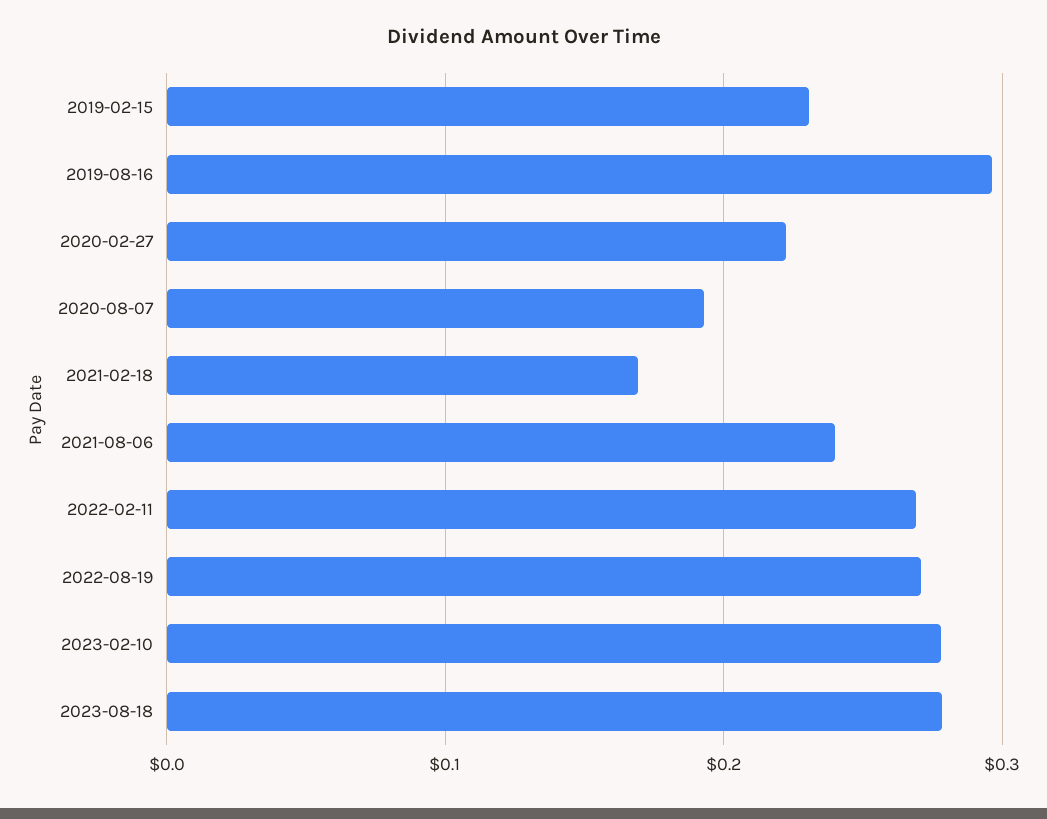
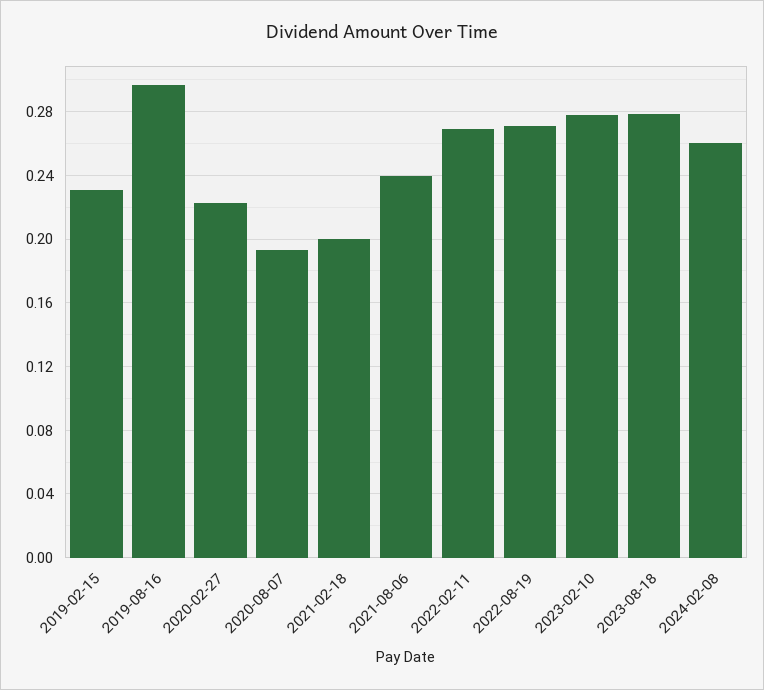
2021-02-18: 0.17 -> 0.2
2024-02-08: none -> 0.26

